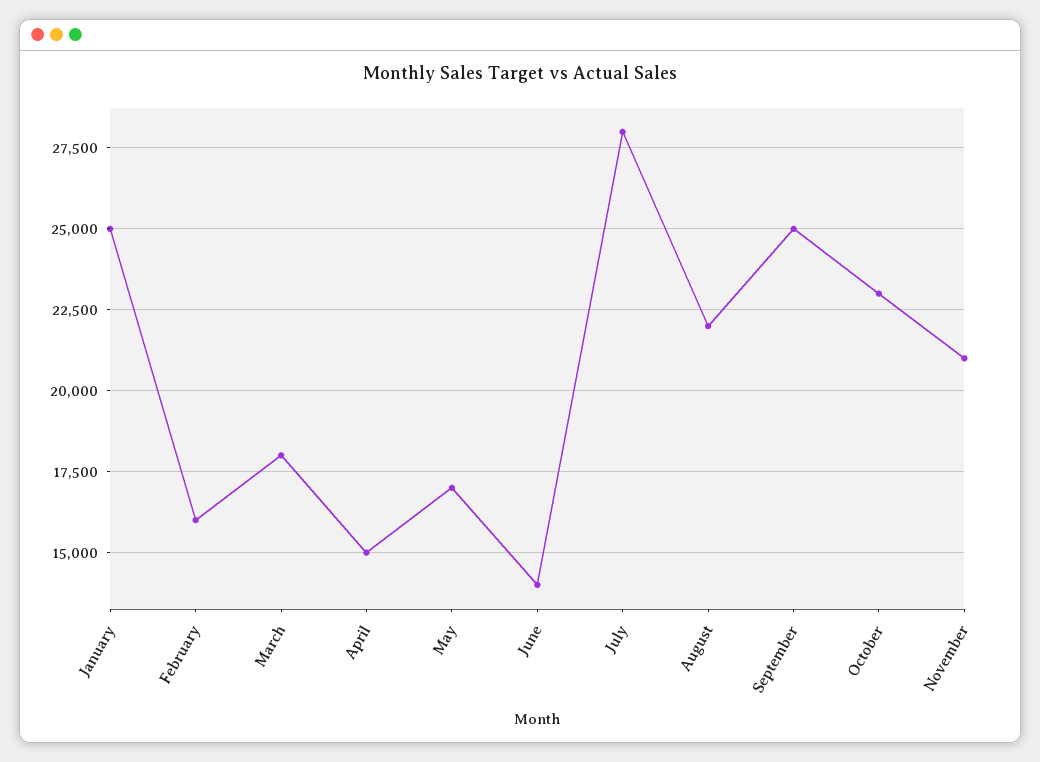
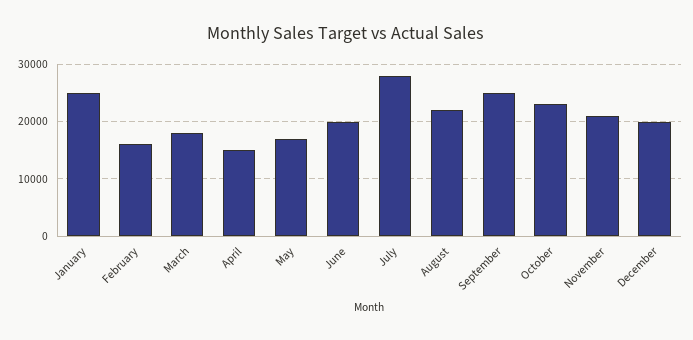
June: 14000 -> 20000
December: none -> 20000

